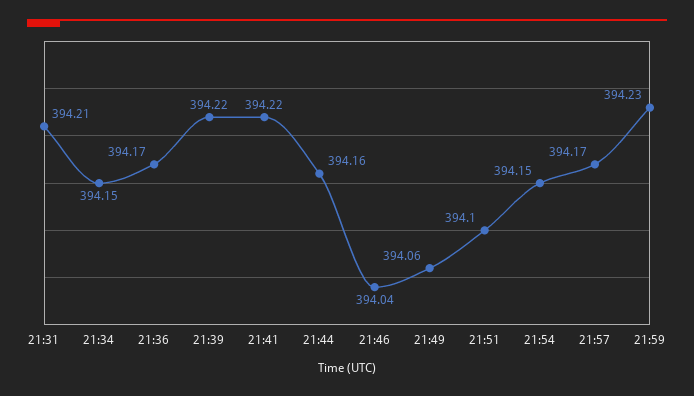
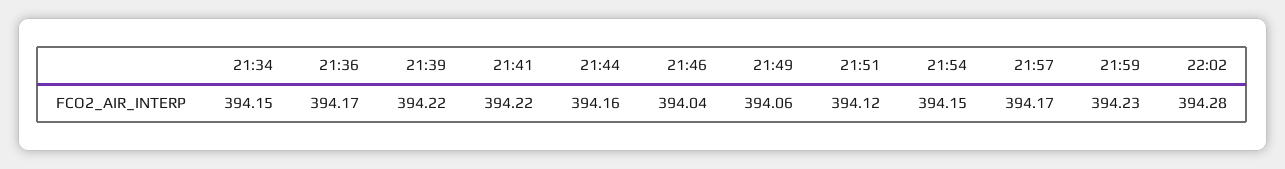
21:31: 394.21 -> none
21:51: 394.1 -> 394.12
22:02: none -> 394.28

